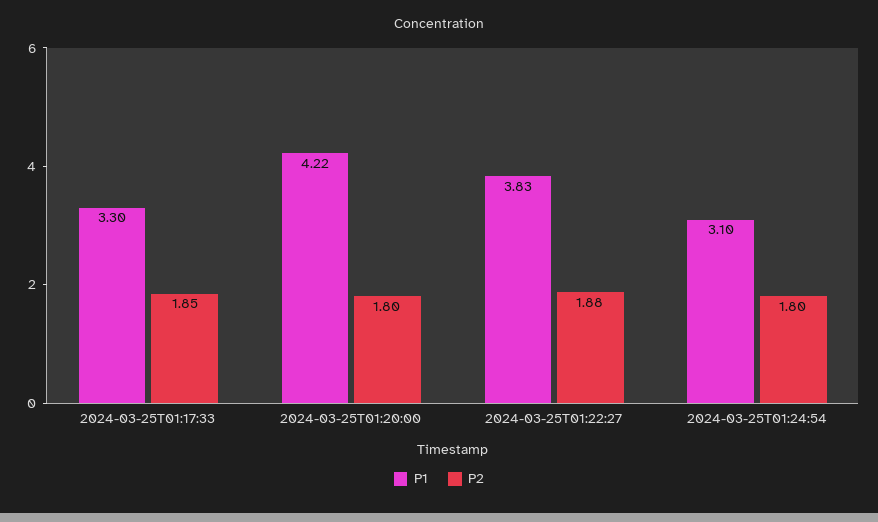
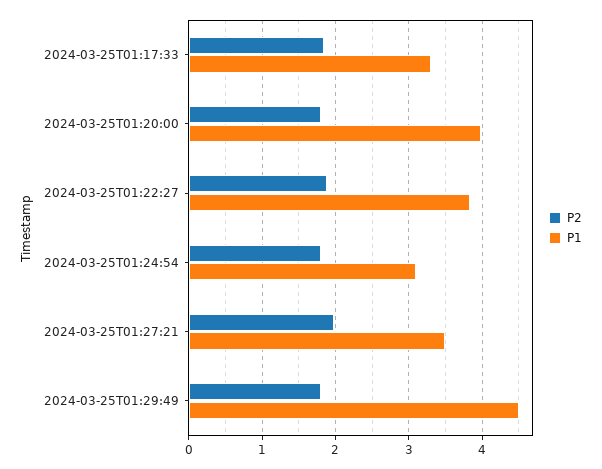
P1, 2024-03-25T01:20:00: 4.22 -> 4
P2, 2024-03-25T01:27:21: none -> 2
P1, 2024-03-25T01:27:21: none -> 3.5
P2, 2024-03-25T01:29:49: none -> 1.8
P1, 2024-03-25T01:29:49: none -> 4.5

